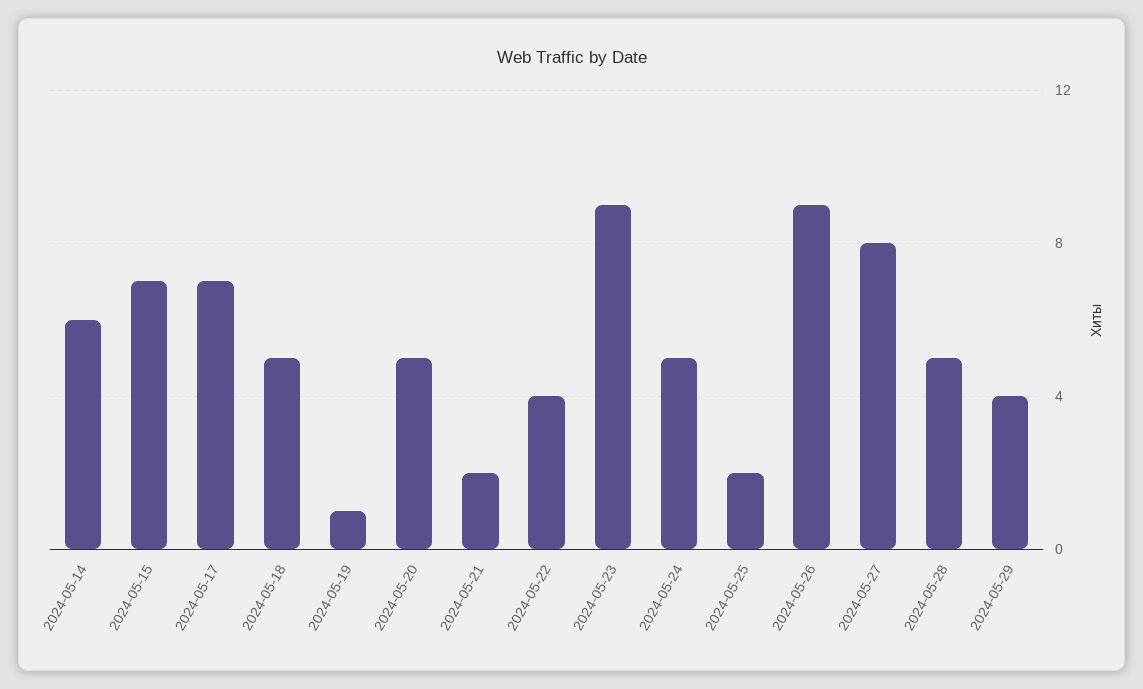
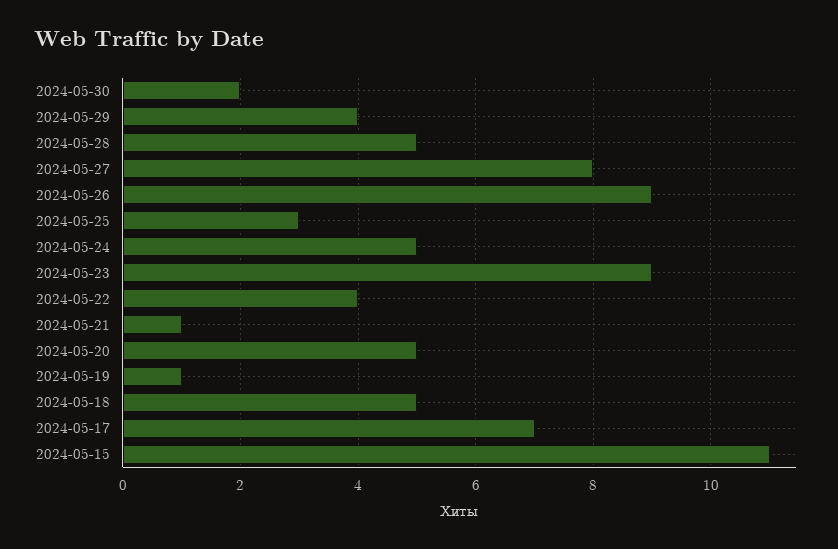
2024-05-14: 6 -> none
2024-05-15: 7 -> 11
2024-05-21: 2 -> 1
2024-05-25: 2 -> 3
2024-05-30: none -> 2

